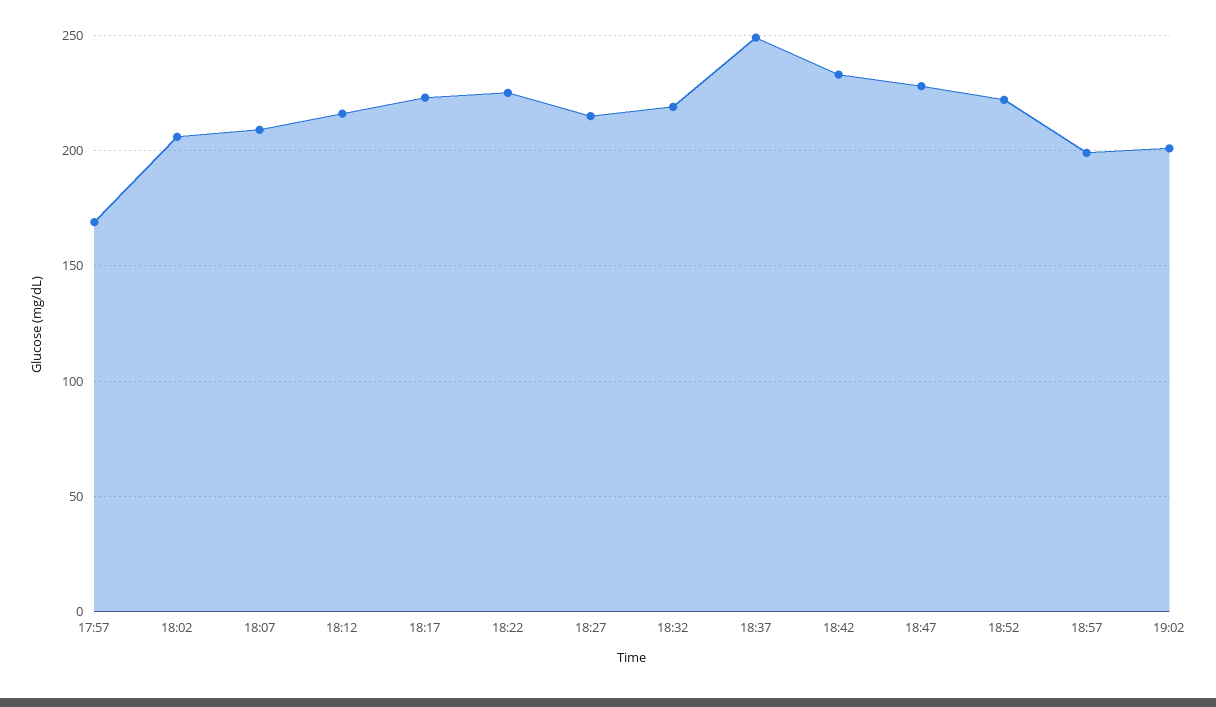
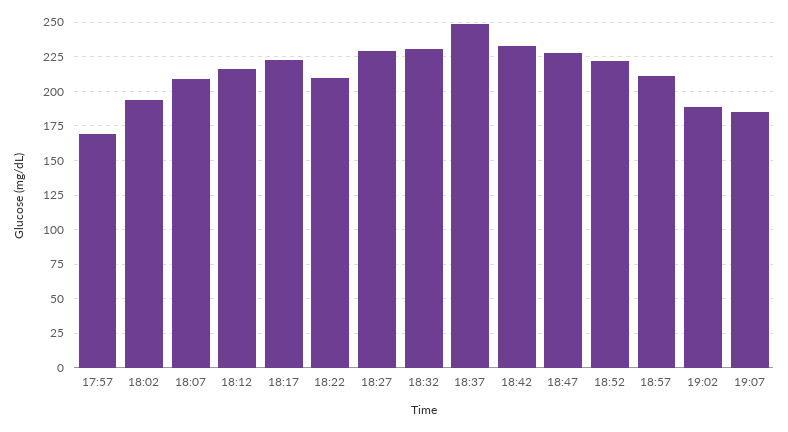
18:02: 205 -> 195
18:22: 225 -> 210
18:27: 215 -> 230
18:32: 220 -> 230
18:57: 200 -> 210
19:02: 200 -> 190
19:07: none -> 185

